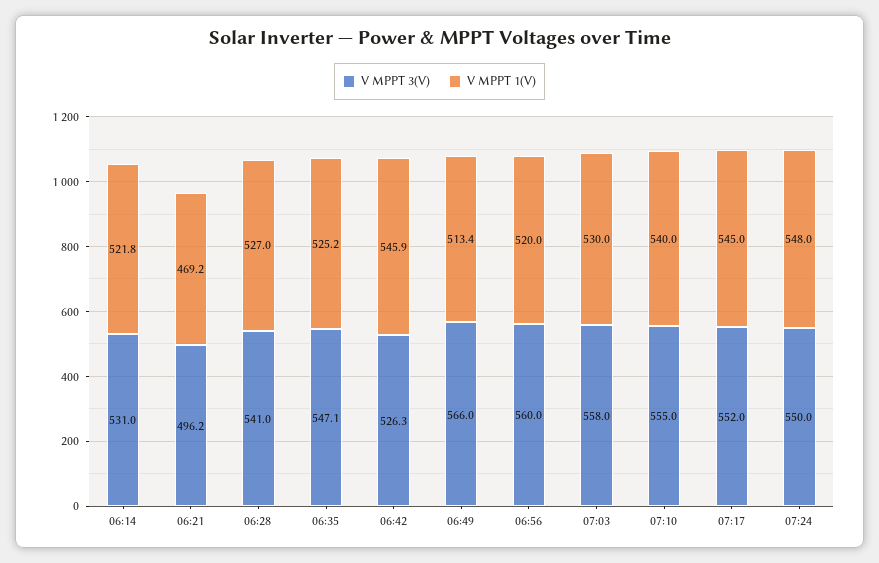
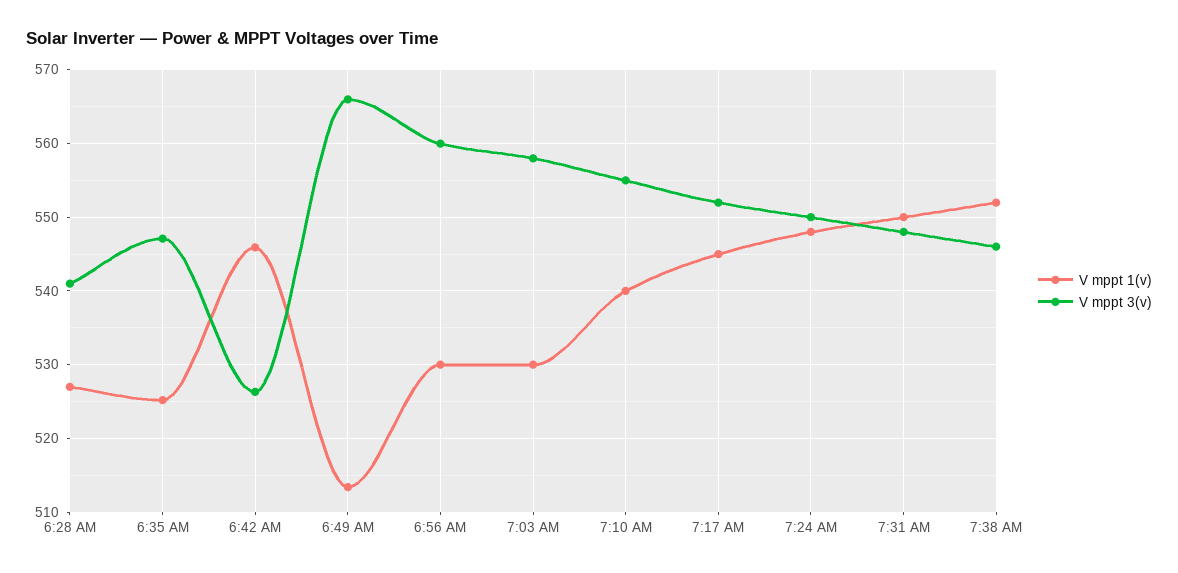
V MPPT 3(V), 06:14: 531 -> none
V MPPT 1(V), 06:14: 521.8 -> none
V MPPT 3(V), 06:21: 496.2 -> none
V MPPT 1(V), 06:21: 469.2 -> none
V MPPT 1(V), 06:56: 520 -> 530
V MPPT 1(V), 7:31 AM: none -> 550
V MPPT 3(V), 7:31 AM: none -> 548
V MPPT 1(V), 7:38 AM: none -> 552
V MPPT 3(V), 7:38 AM: none -> 546

